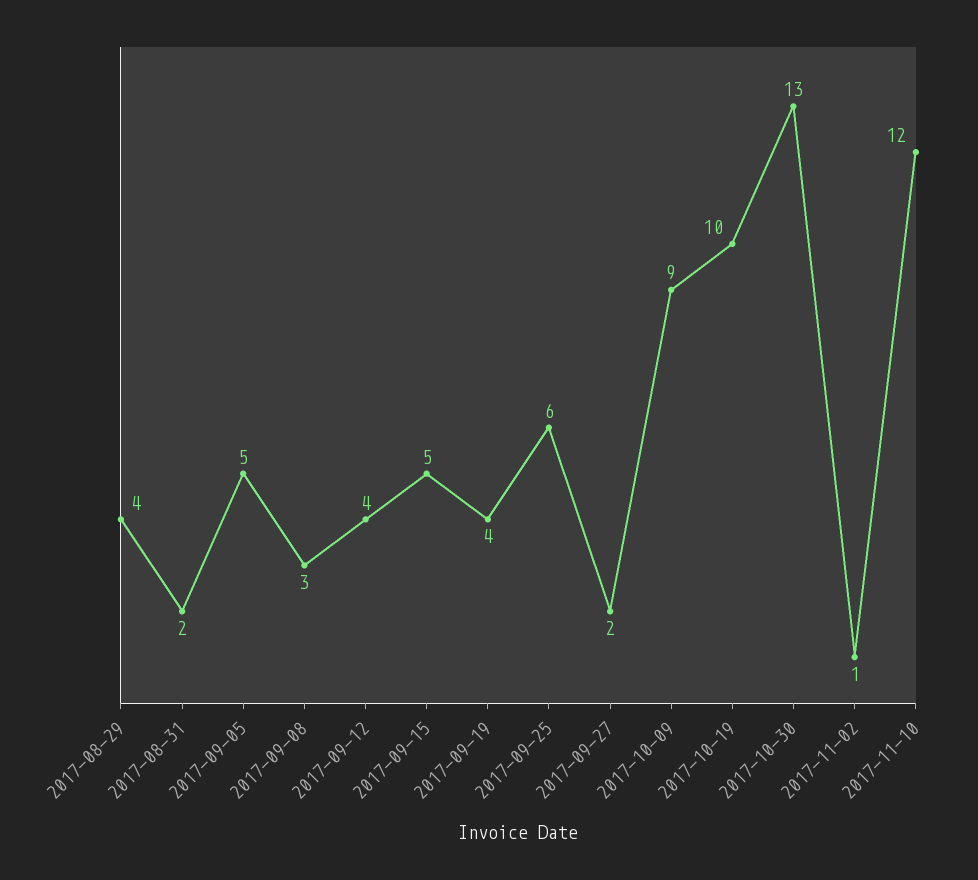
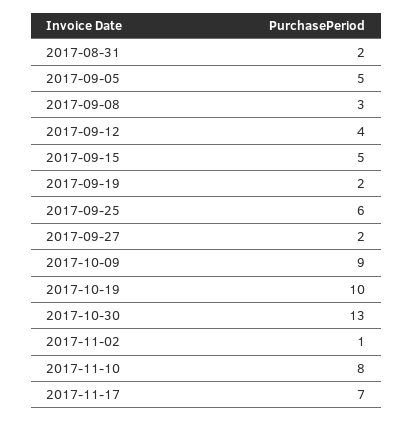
2017-08-29: 4 -> none
2017-09-19: 4 -> 2
2017-11-10: 12 -> 8
2017-11-17: none -> 7

